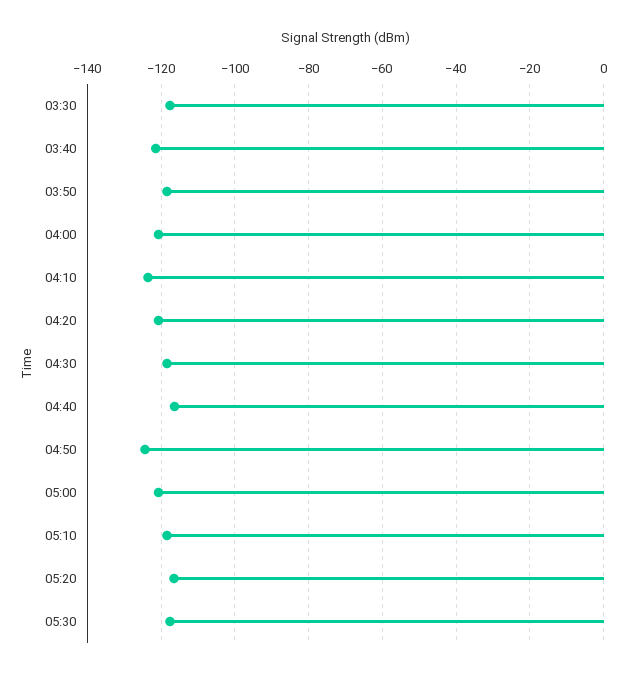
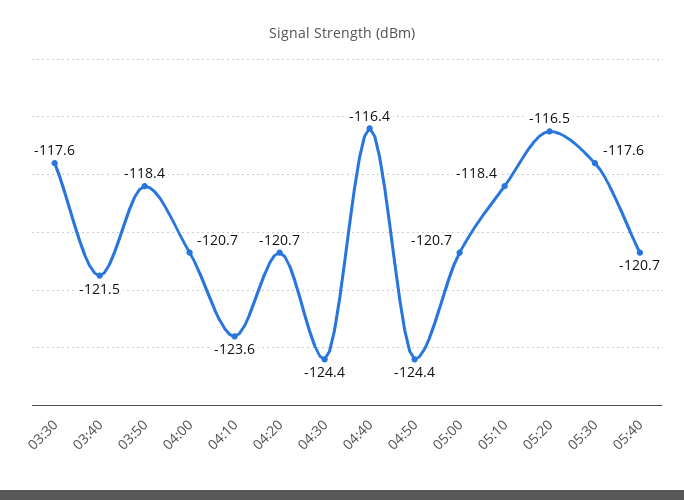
04:30: -118 -> -124.4
05:40: none -> -120.7

